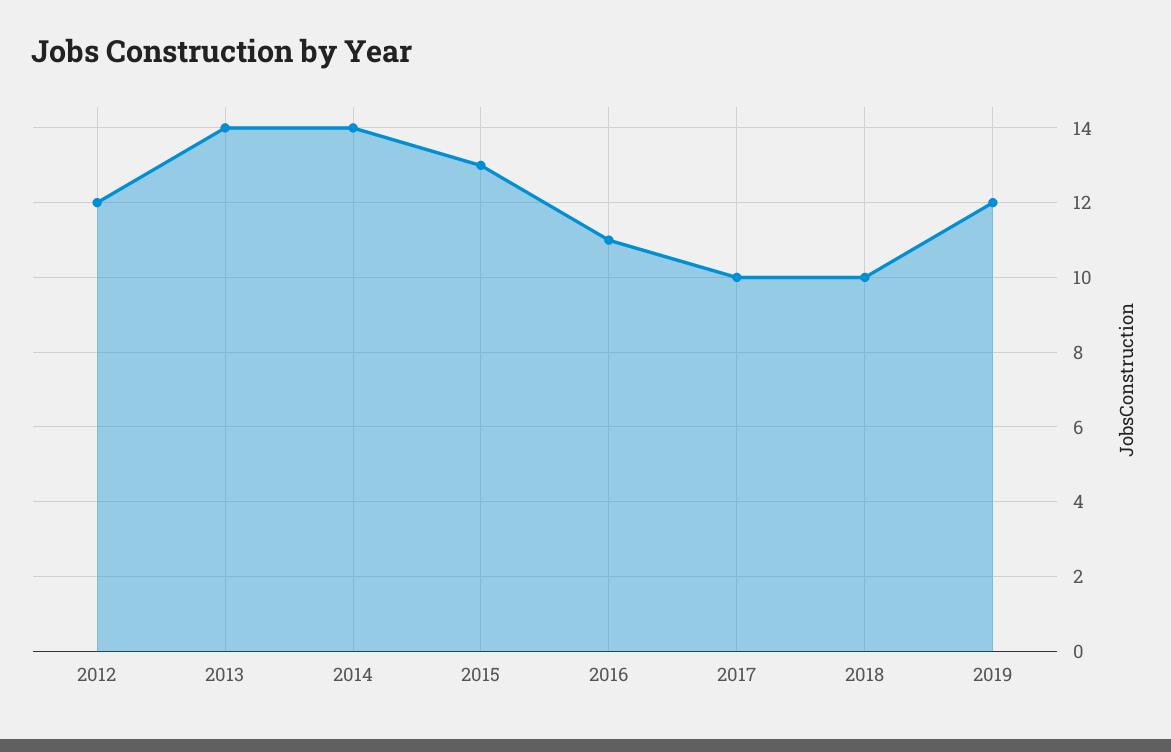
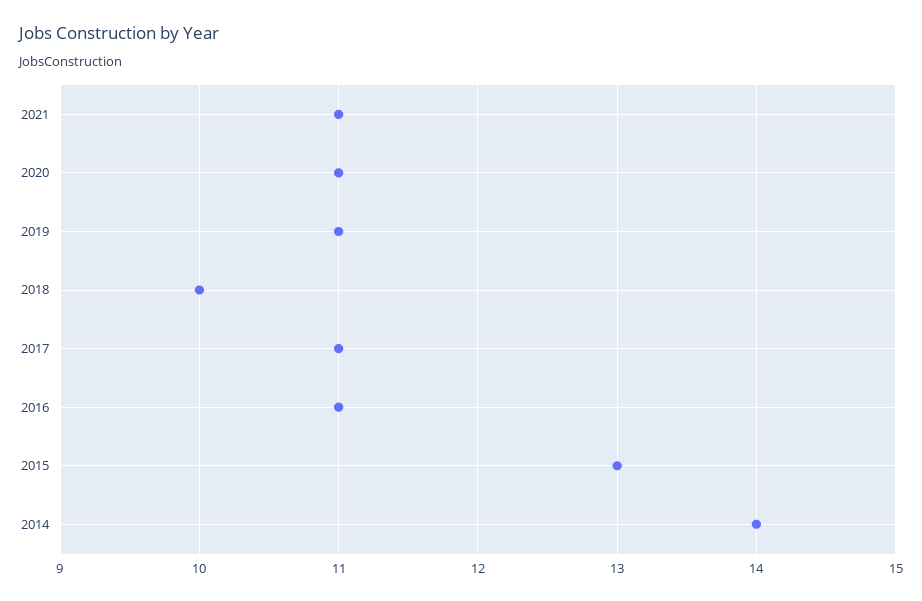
2012: 12 -> none
2013: 14 -> none
2017: 10 -> 11
2019: 12 -> 11
2021: none -> 11
2020: none -> 11

